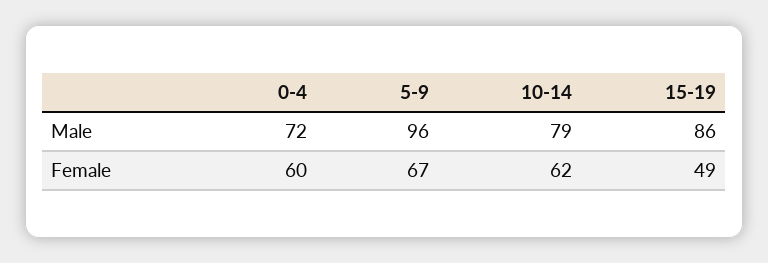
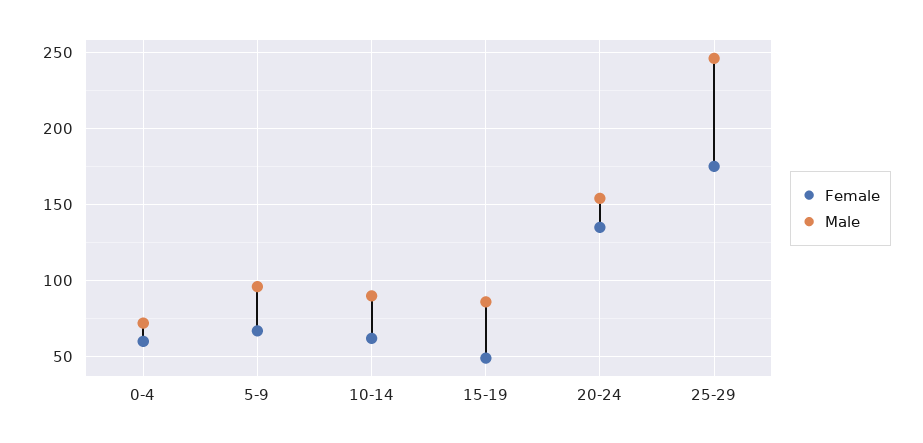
Male, 10-14: 79 -> 90
Female, 20-24: none -> 135
Male, 20-24: none -> 155
Female, 25-29: none -> 175
Male, 25-29: none -> 245

